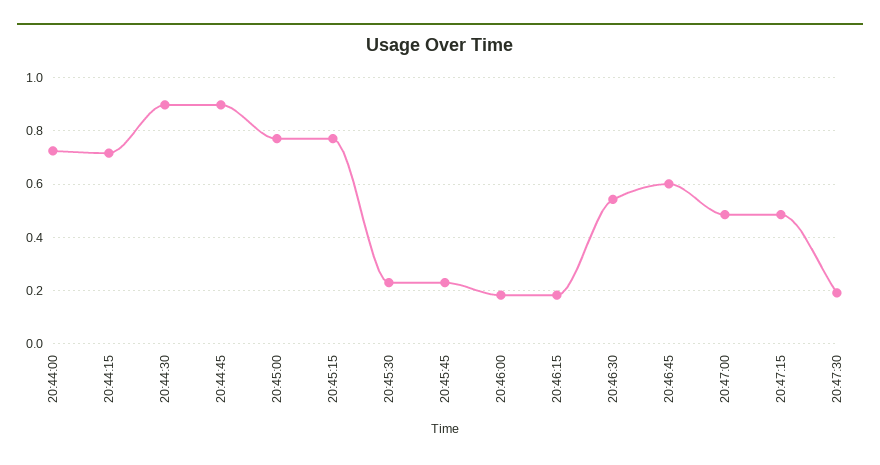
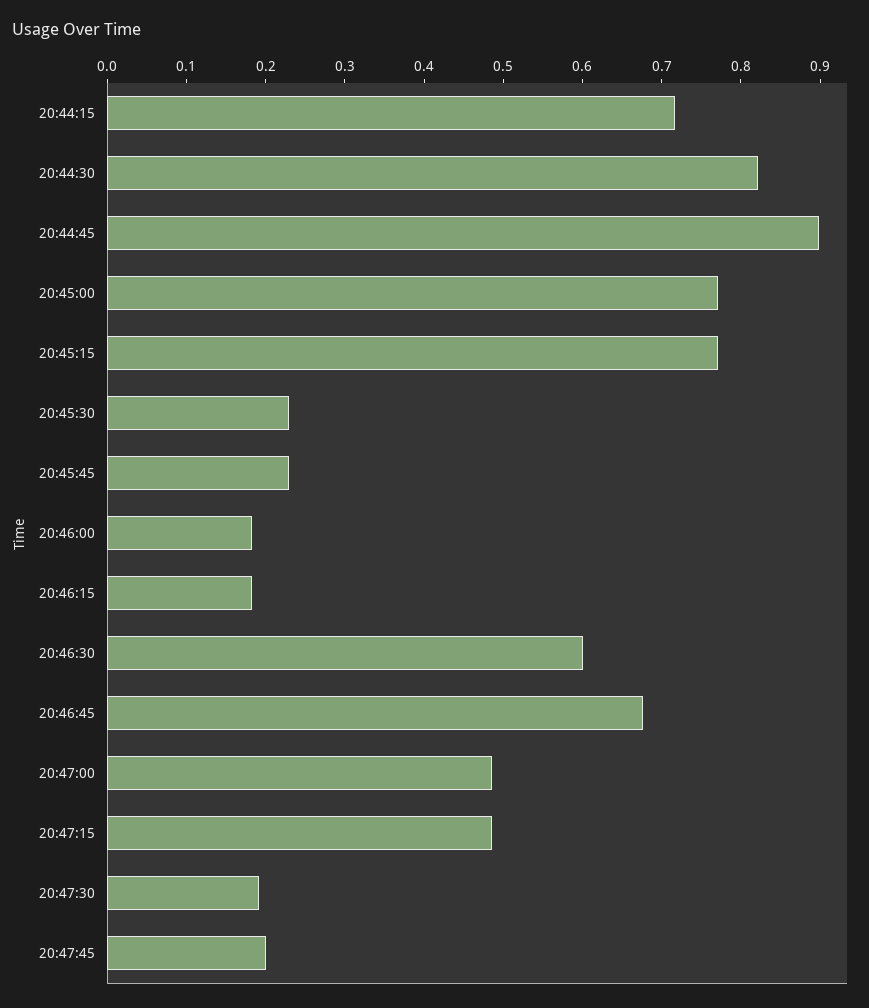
20:44:00: 0.725 -> none
20:44:30: 0.9 -> 0.82
20:46:30: 0.55 -> 0.6
20:46:45: 0.6 -> 0.68
20:47:45: none -> 0.2

